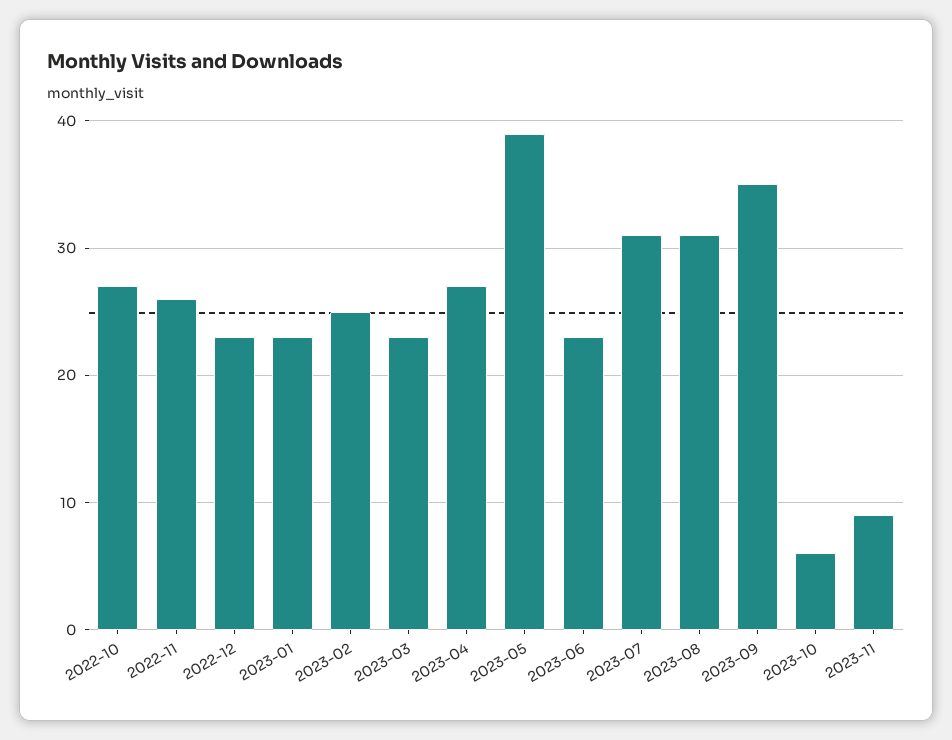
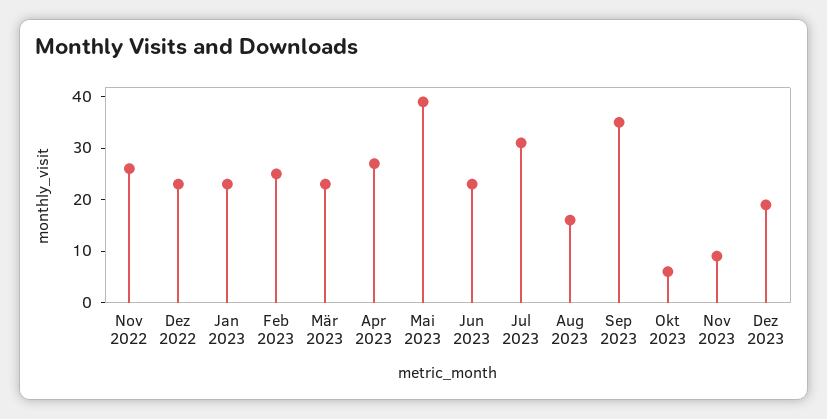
2022-10: 27 -> none
2023-08: 31 -> 15
Dez 2023: none -> 20

